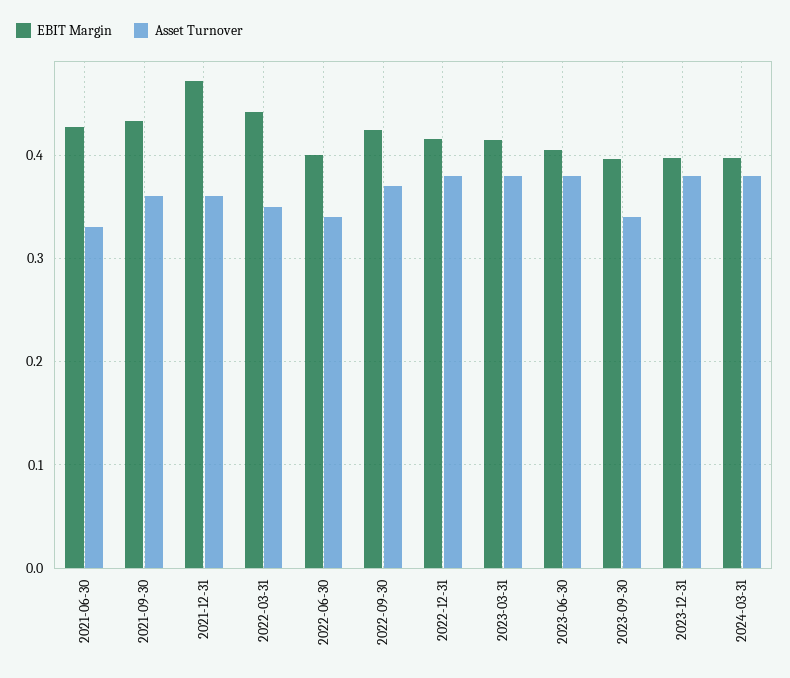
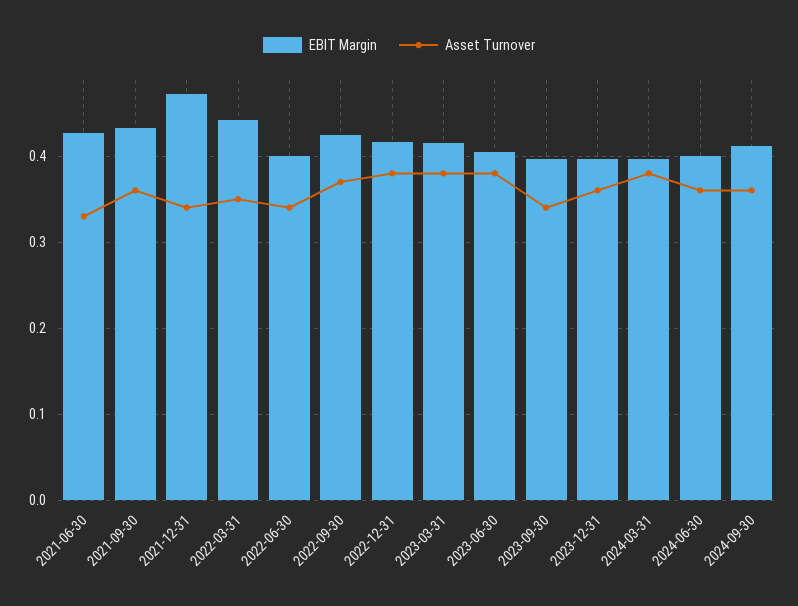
Asset Turnover, 2021-12-31: 0.36 -> 0.34
Asset Turnover, 2023-12-31: 0.38 -> 0.36
EBIT Margin, 2024-06-30: none -> 0.4
Asset Turnover, 2024-06-30: none -> 0.36
EBIT Margin, 2024-09-30: none -> 0.41
Asset Turnover, 2024-09-30: none -> 0.36

